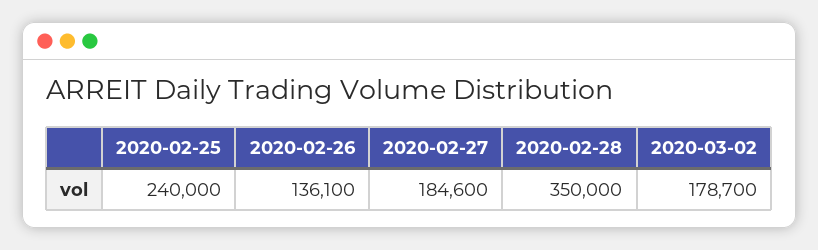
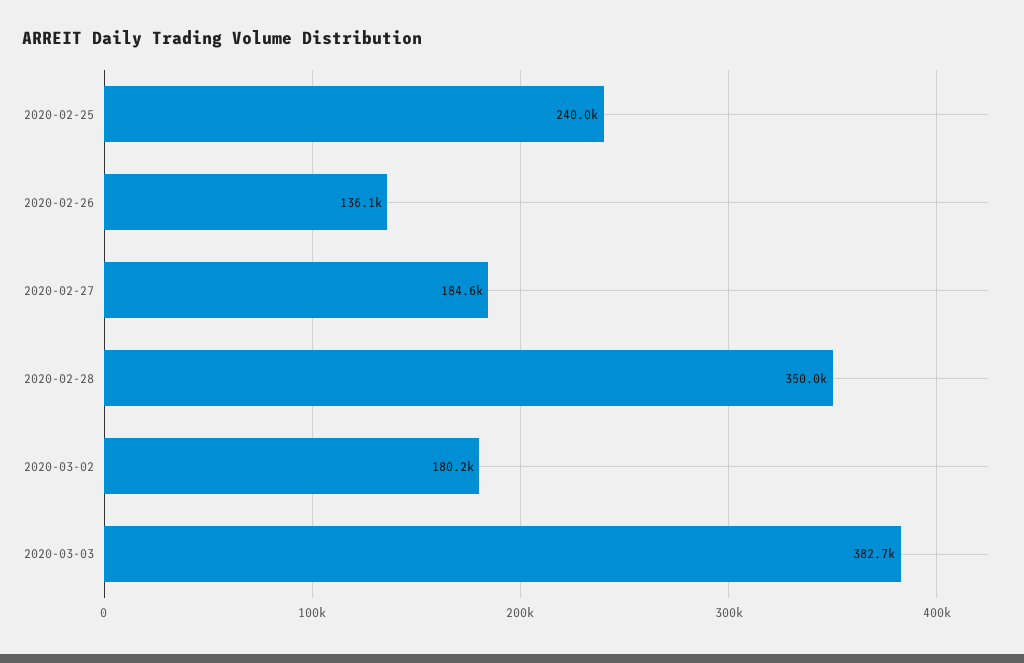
2020-03-02: 178700 -> 180200
2020-03-03: none -> 382700

